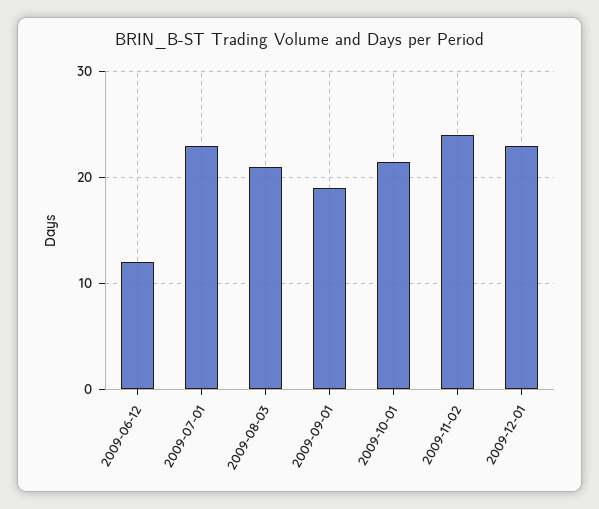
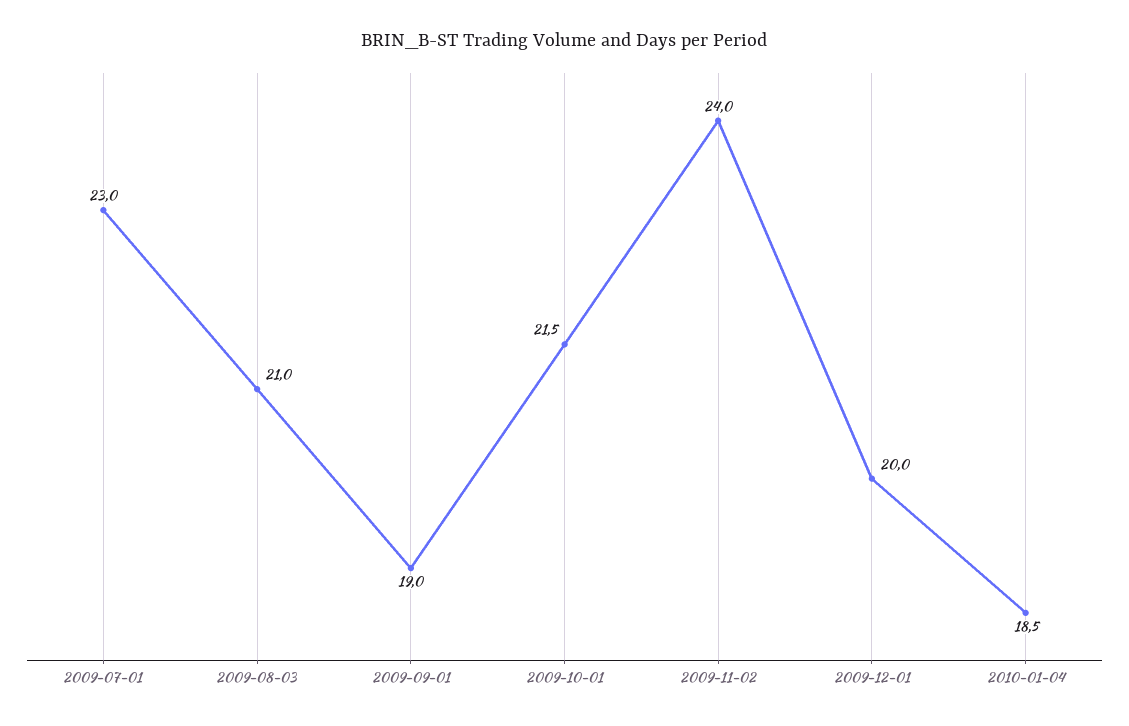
2009-06-12: 12 -> none
2009-12-01: 23 -> 20
2010-01-04: none -> 18.5

